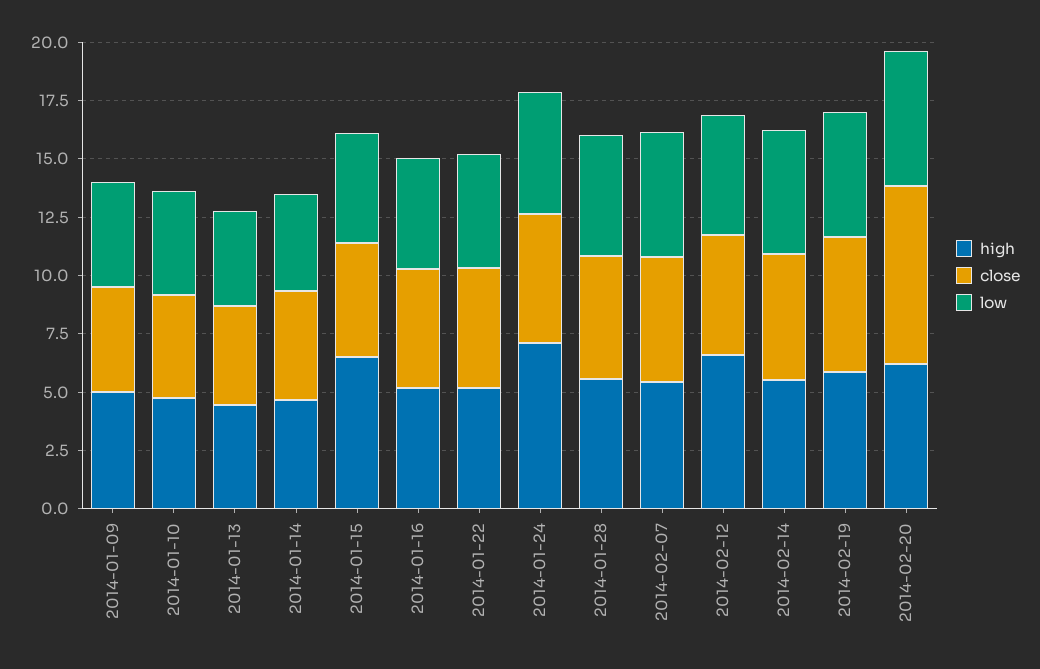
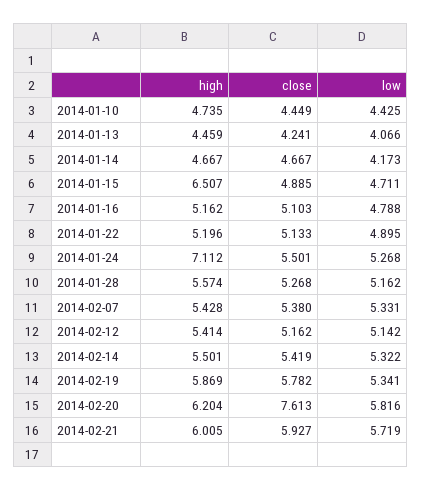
high, 2014-01-09: 5 -> none
close, 2014-01-09: 4.5 -> none
low, 2014-01-09: 4.5 -> none
high, 2014-02-12: 6.5 -> 5.414
high, 2014-02-21: none -> 6.005
close, 2014-02-21: none -> 5.927
low, 2014-02-21: none -> 5.719

